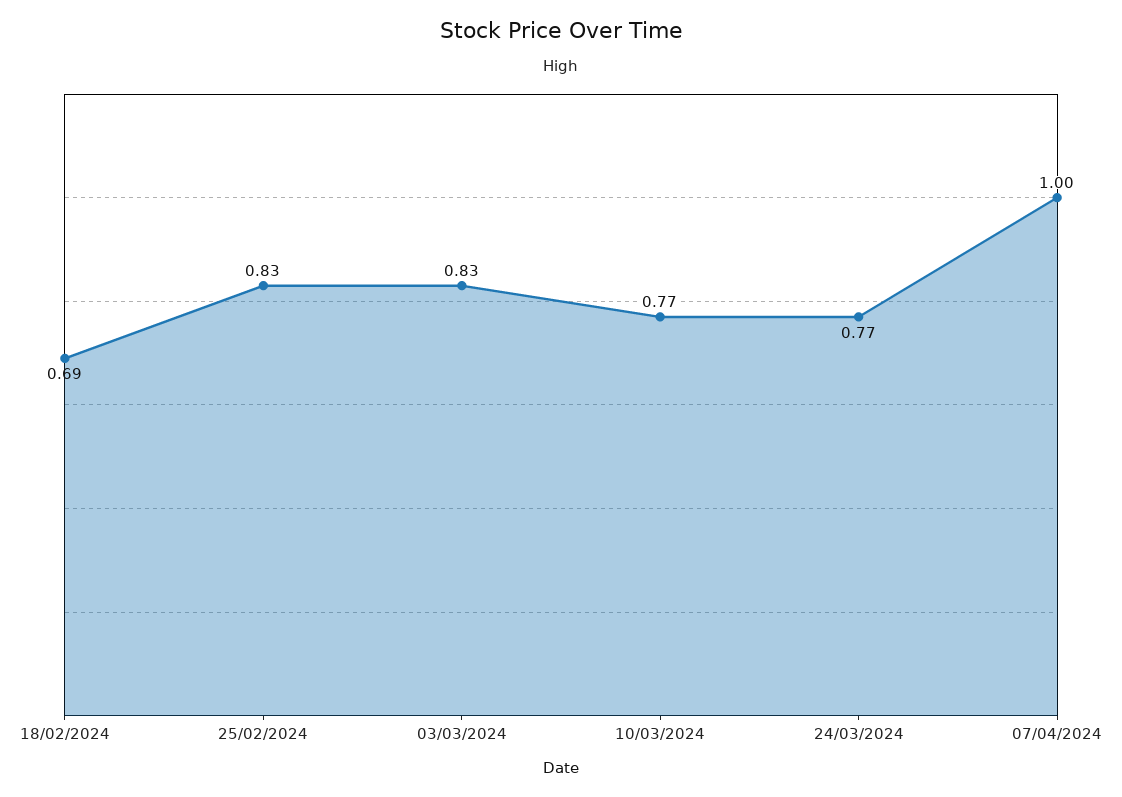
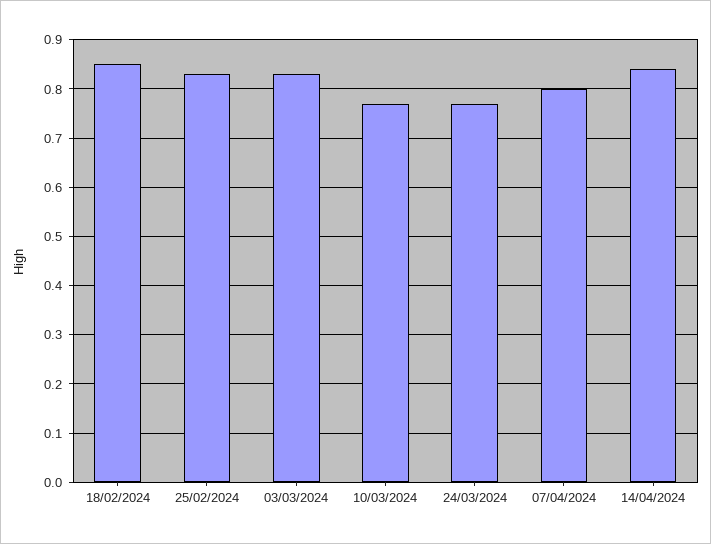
18/02/2024: 0.69 -> 0.85
07/04/2024: 1 -> 0.8
14/04/2024: none -> 0.85

